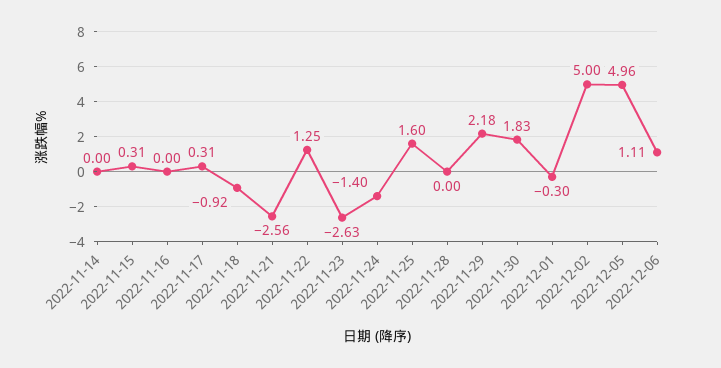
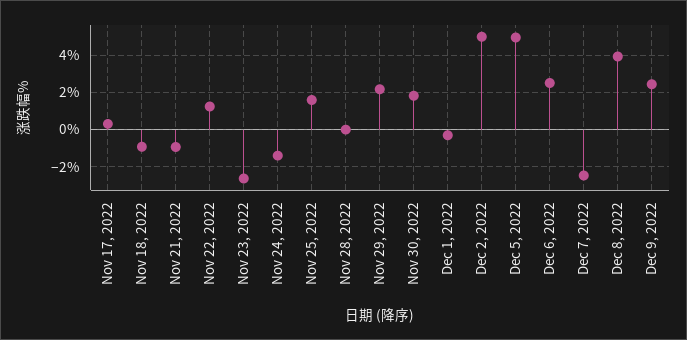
2022-11-14: 0 -> none
2022-11-15: 0.31 -> none
2022-11-16: 0 -> none
2022-11-21: -2.56 -> -1
2022-12-06: 1.11 -> 2.5
Dec 7, 2022: none -> -2.5
Dec 8, 2022: none -> 4
Dec 9, 2022: none -> 2.5

